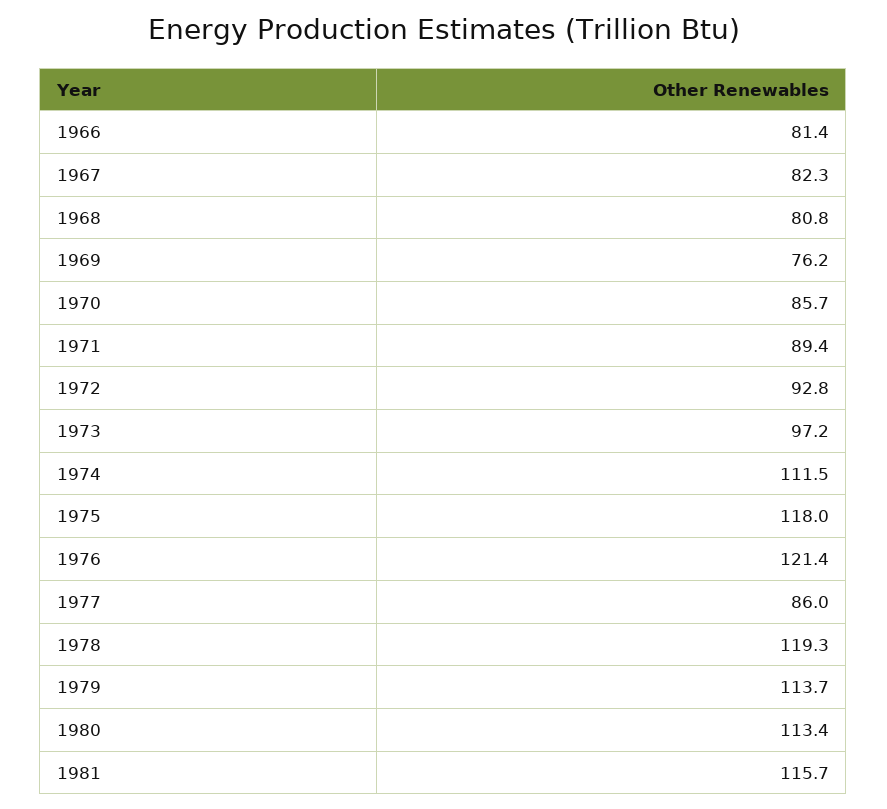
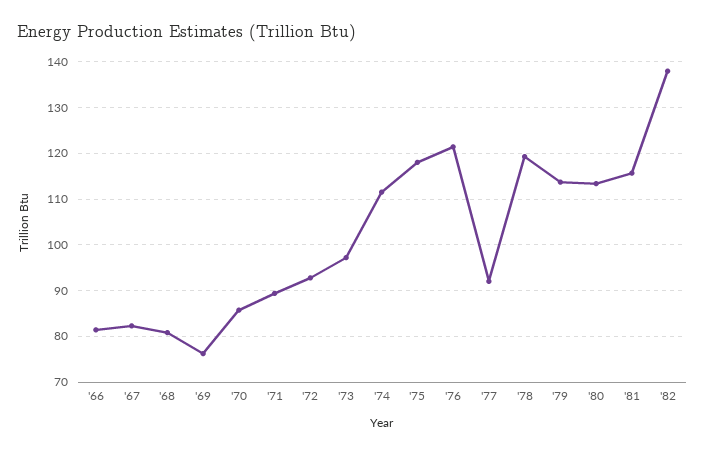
1977: 86 -> 92
'82: none -> 138

